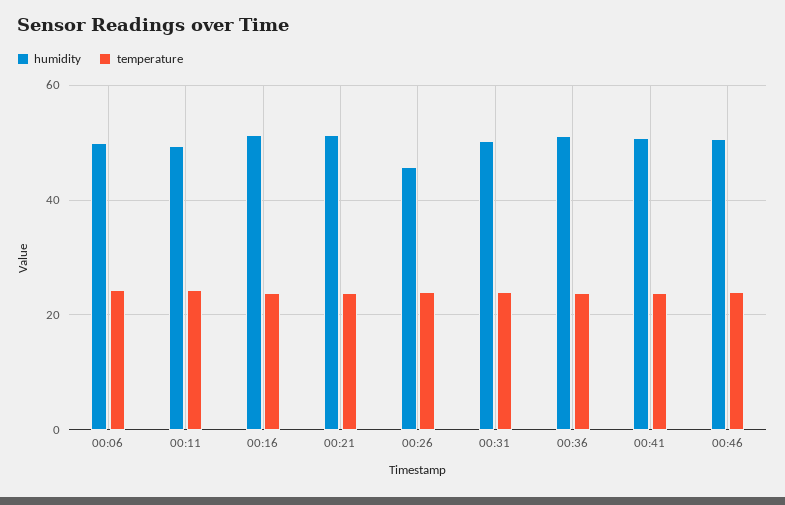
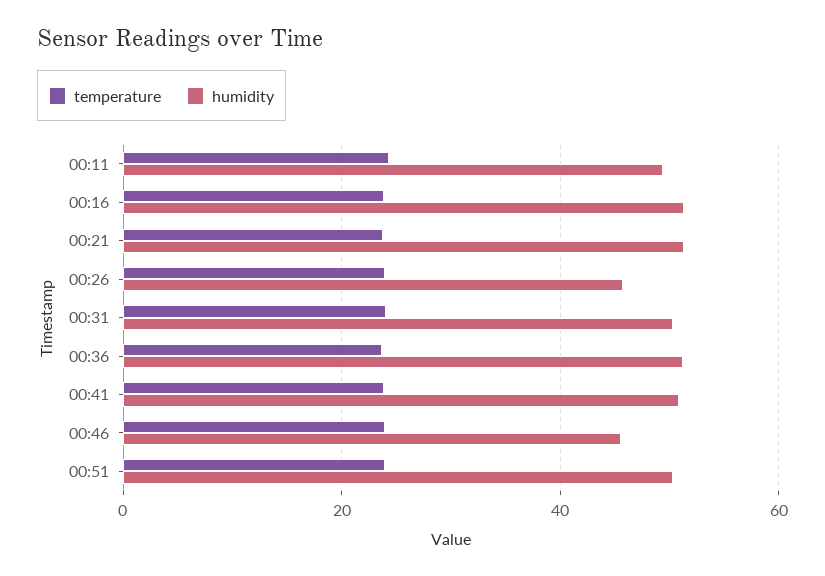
humidity, 00:06: 50 -> none
temperature, 00:06: 24 -> none
humidity, 00:46: 50 -> 46
temperature, 00:51: none -> 24
humidity, 00:51: none -> 50

